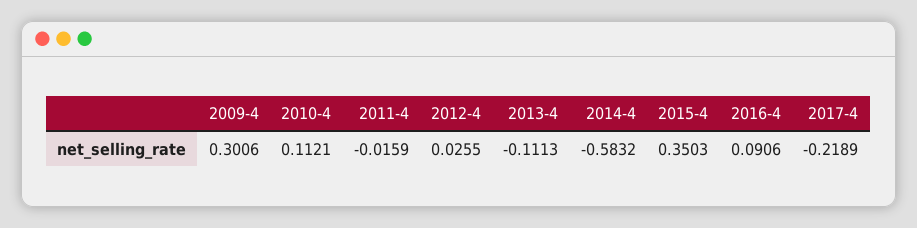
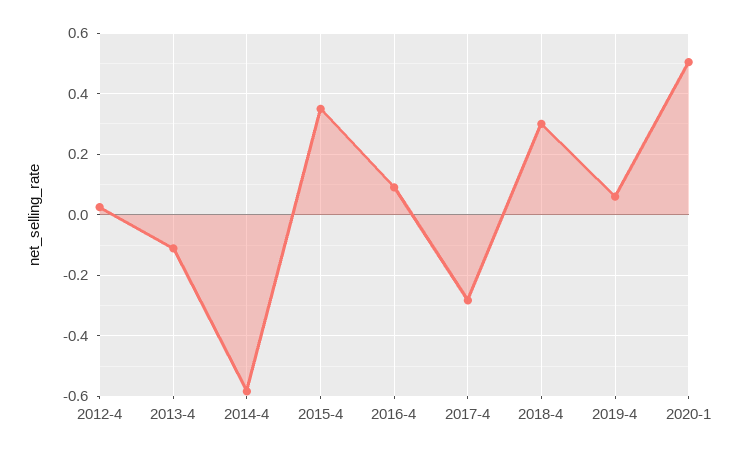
2009-4: 0.3006 -> none
2010-4: 0.1121 -> none
2011-4: -0.0159 -> none
2017-4: -0.2189 -> -0.28
2018-4: none -> 0.3
2019-4: none -> 0.06
2020-1: none -> 0.5

